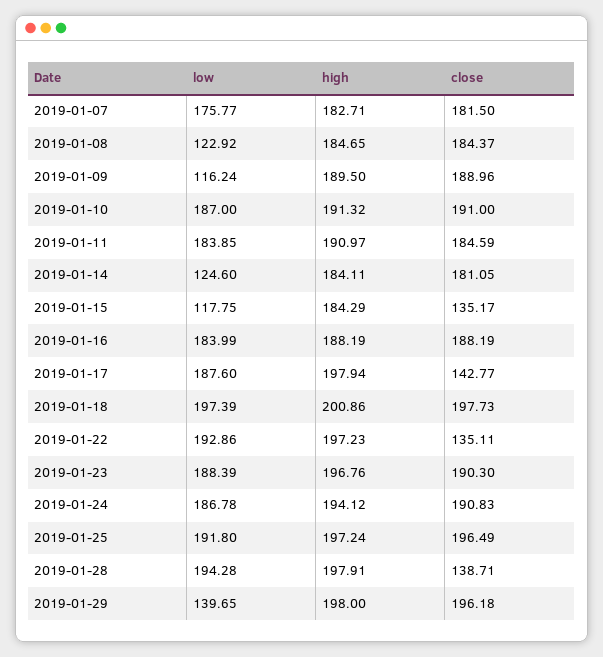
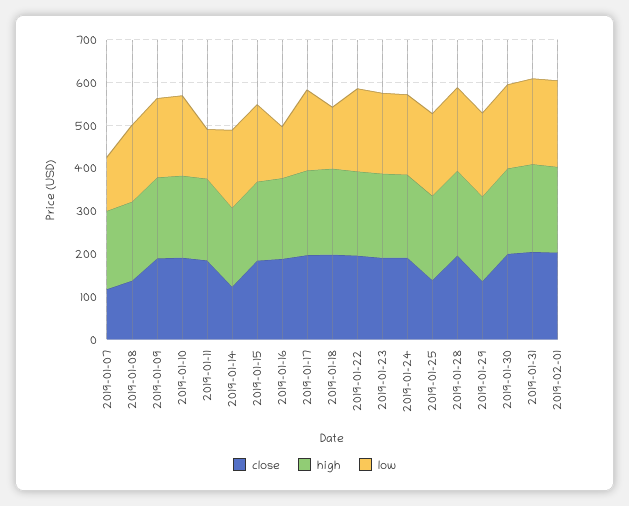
low, 2019-01-07: 175.77 -> 120
close, 2019-01-07: 181.5 -> 120
low, 2019-01-08: 122.92 -> 180
close, 2019-01-08: 184.37 -> 140
low, 2019-01-09: 116.24 -> 180
low, 2019-01-11: 183.85 -> 120
low, 2019-01-14: 124.6 -> 180
close, 2019-01-14: 181.05 -> 120
low, 2019-01-15: 117.75 -> 180
close, 2019-01-15: 135.17 -> 180
low, 2019-01-16: 183.99 -> 120
close, 2019-01-17: 142.77 -> 200
low, 2019-01-18: 197.39 -> 140
close, 2019-01-22: 135.11 -> 200
close, 2019-01-25: 196.49 -> 140
close, 2019-01-28: 138.71 -> 200
low, 2019-01-29: 139.65 -> 200
close, 2019-01-29: 196.18 -> 140
close, 2019-01-30: none -> 200
high, 2019-01-30: none -> 200
low, 2019-01-30: none -> 200
close, 2019-01-31: none -> 200
high, 2019-01-31: none -> 200
low, 2019-01-31: none -> 200
close, 2019-02-01: none -> 200
high, 2019-02-01: none -> 200
low, 2019-02-01: none -> 200

